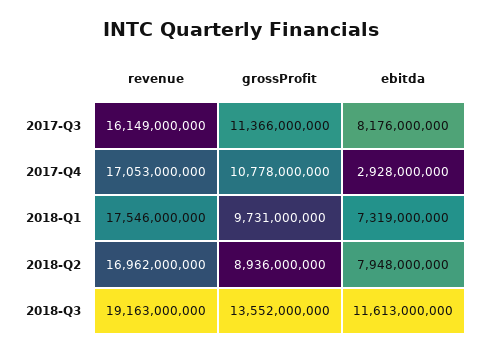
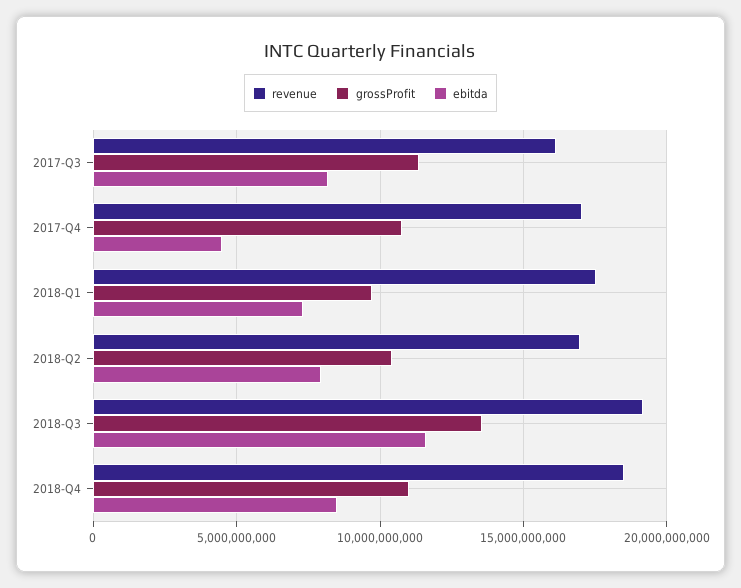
ebitda, 2017-Q4: 2928000000 -> 4500000000
grossProfit, 2018-Q2: 8936000000 -> 10500000000
revenue, 2018-Q4: none -> 18500000000
grossProfit, 2018-Q4: none -> 11000000000
ebitda, 2018-Q4: none -> 8500000000

